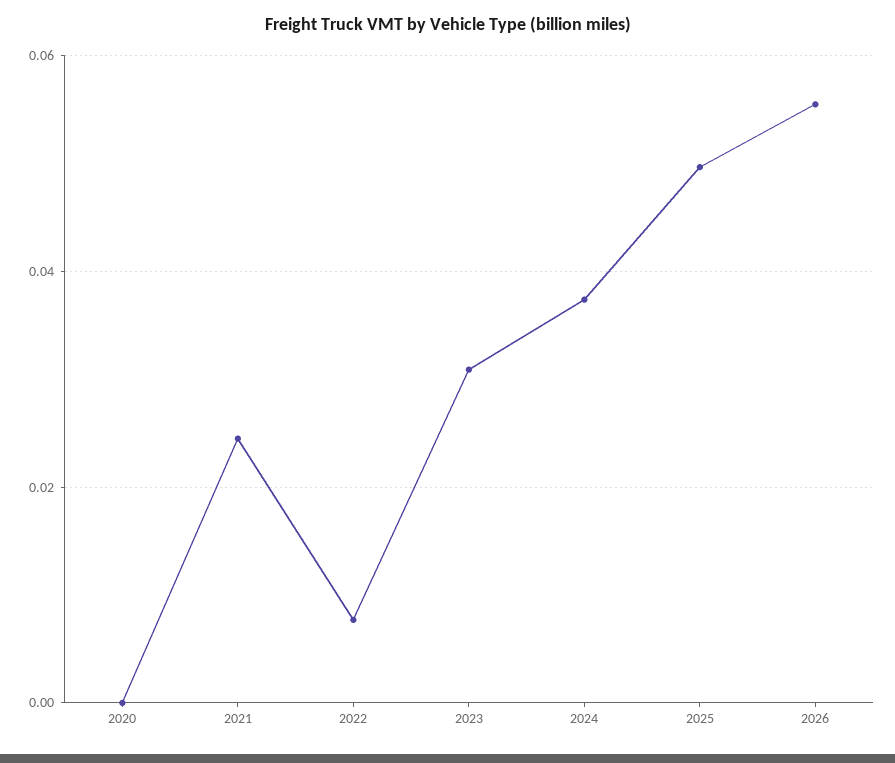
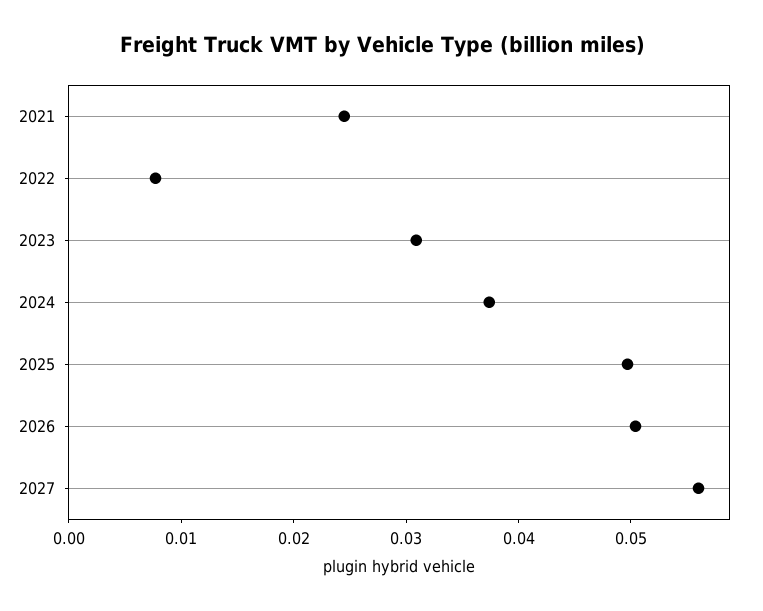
2020: 0 -> none
2026: 0.056 -> 0.05
2027: none -> 0.056

